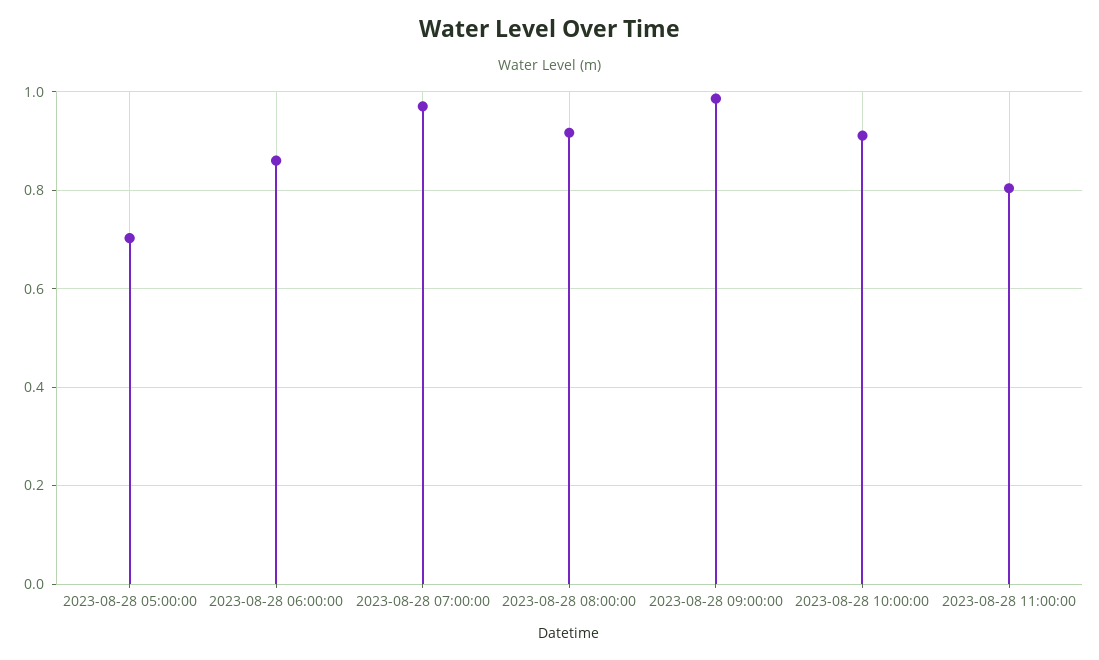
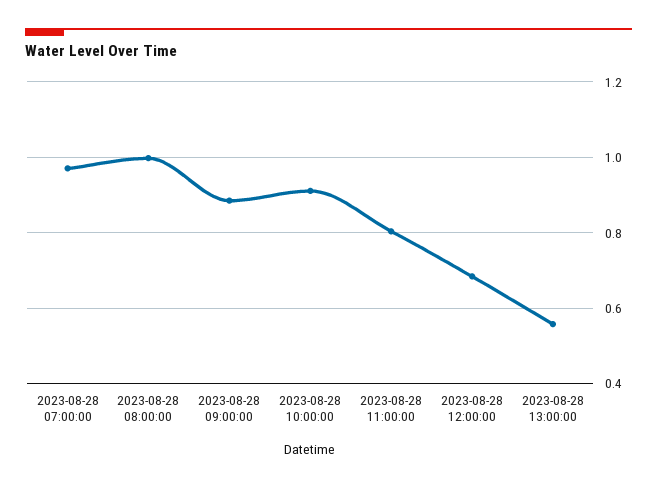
2023-08-28 05:00:00: 0.7 -> none
2023-08-28 06:00:00: 0.86 -> none
2023-08-28 08:00:00: 0.92 -> 1
2023-08-28 09:00:00: 0.98 -> 0.88
2023-08-28 12:00:00: none -> 0.68
2023-08-28 13:00:00: none -> 0.56

